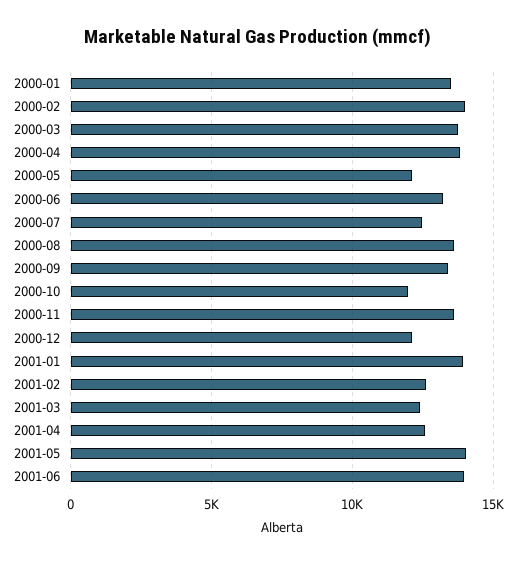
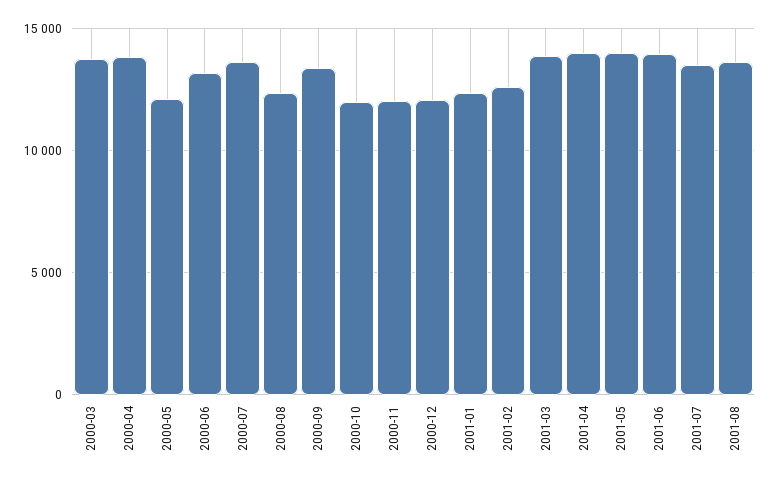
2000-01: 13500 -> none
2000-02: 14000 -> none
2000-07: 12500 -> 13500
2000-08: 13500 -> 12500
2000-11: 13500 -> 12000
2001-01: 14000 -> 12500
2001-03: 12500 -> 14000
2001-04: 12500 -> 14000
2001-07: none -> 13500
2001-08: none -> 13500

